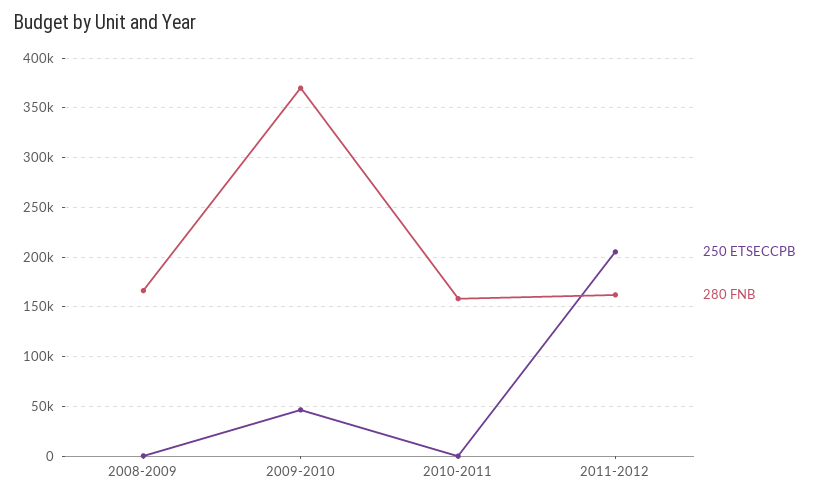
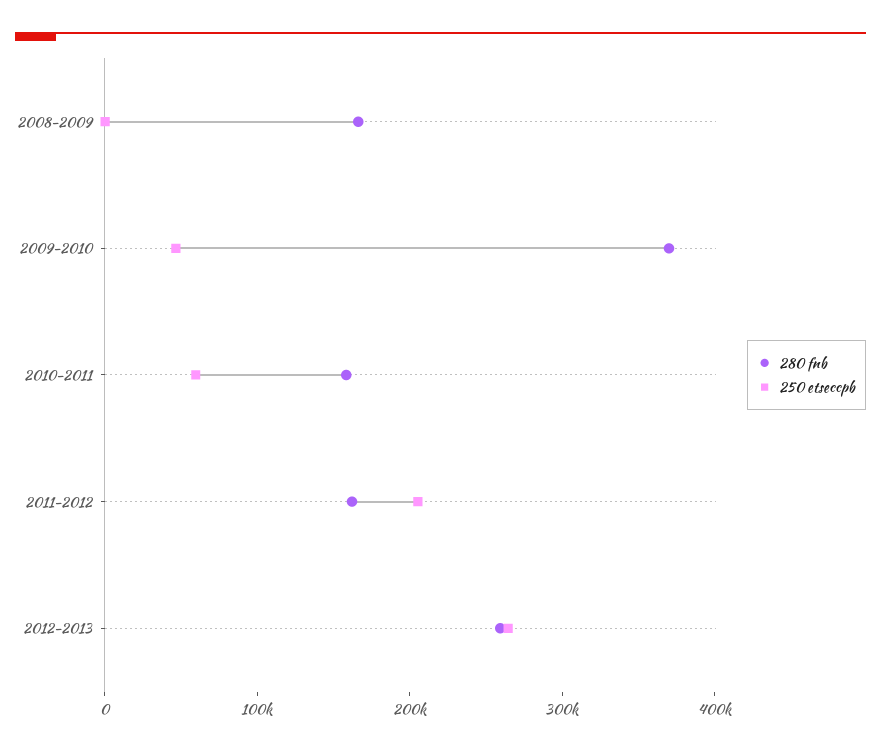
250 ETSECCPB, 2010-2011: 0 -> 60000
280 FNB, 2012-2013: none -> 260000
250 ETSECCPB, 2012-2013: none -> 260000

